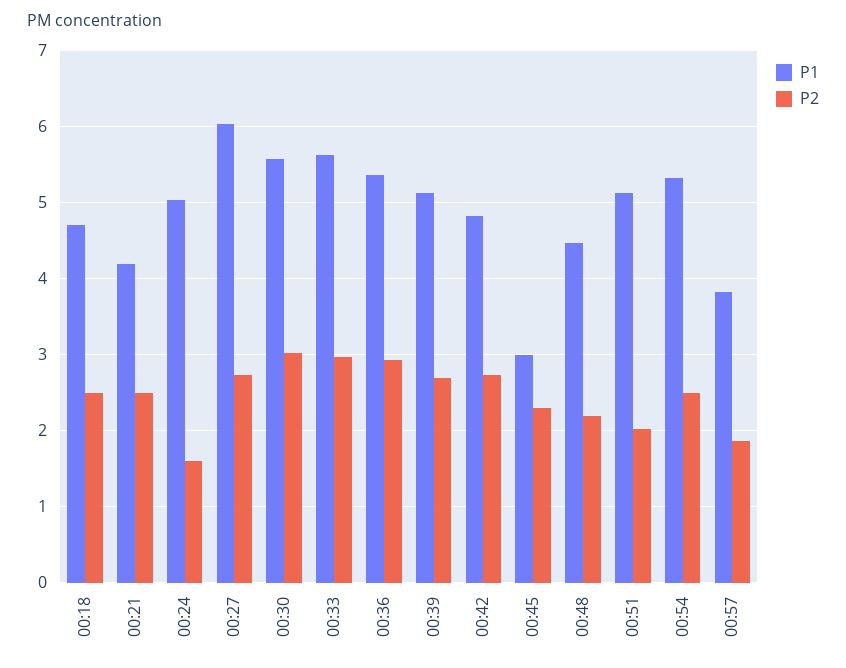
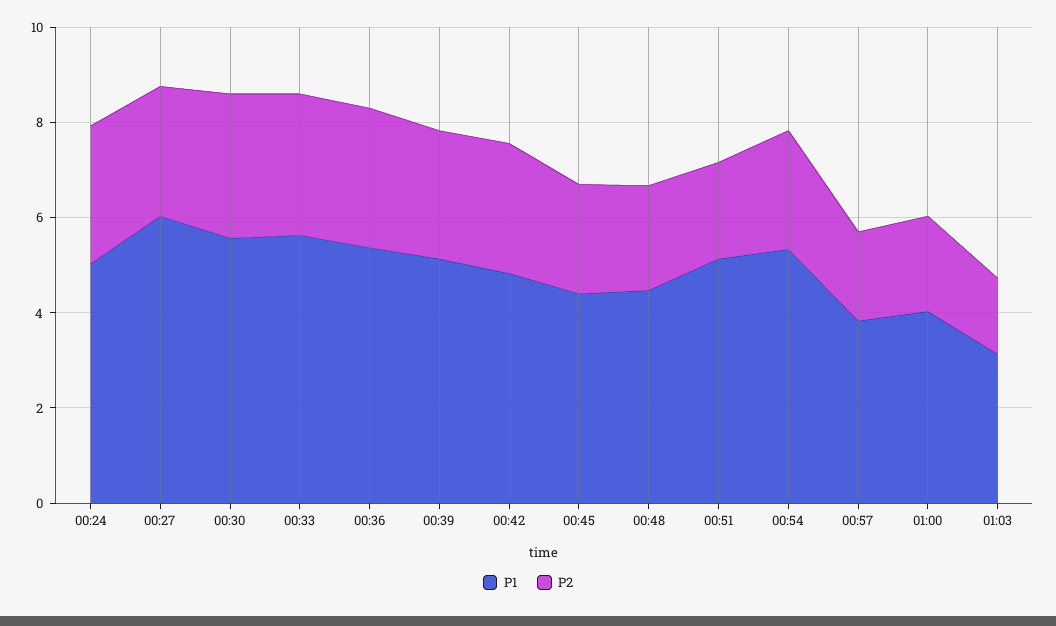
P1, 00:18: 4.7 -> none
P2, 00:18: 2.5 -> none
P1, 00:21: 4.2 -> none
P2, 00:21: 2.5 -> none
P2, 00:24: 1.6 -> 3
P1, 00:45: 3 -> 4.5
P1, 01:00: none -> 4
P2, 01:00: none -> 2
P1, 01:03: none -> 3
P2, 01:03: none -> 1.5

